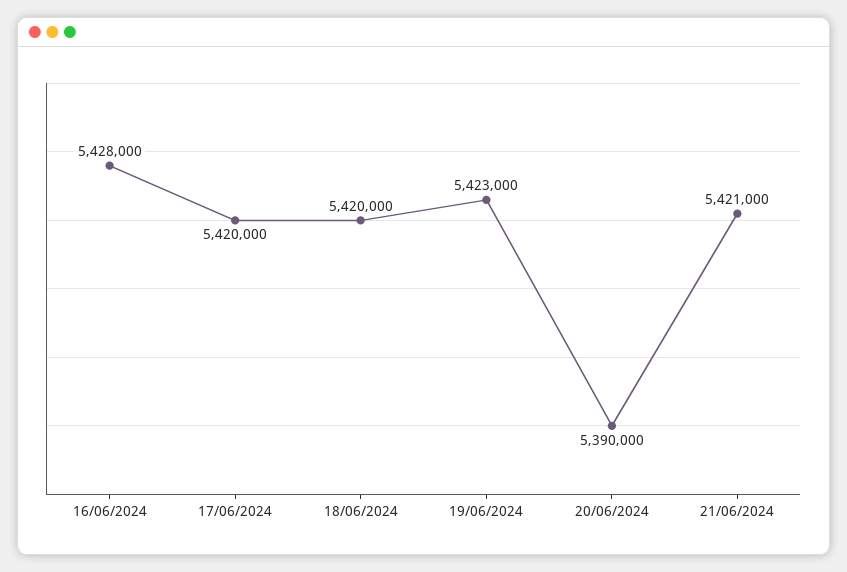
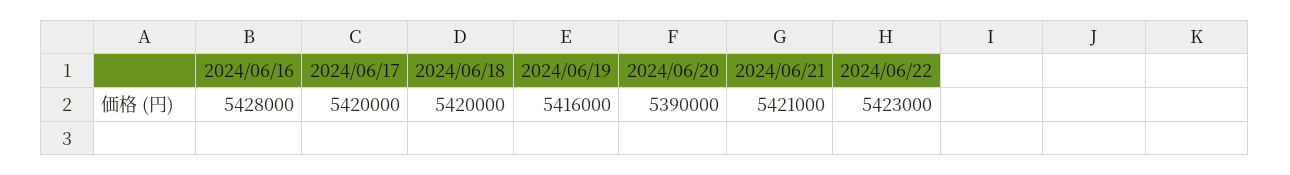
19/06/2024: 5423000 -> 5416000
2024/06/22: none -> 5423000

